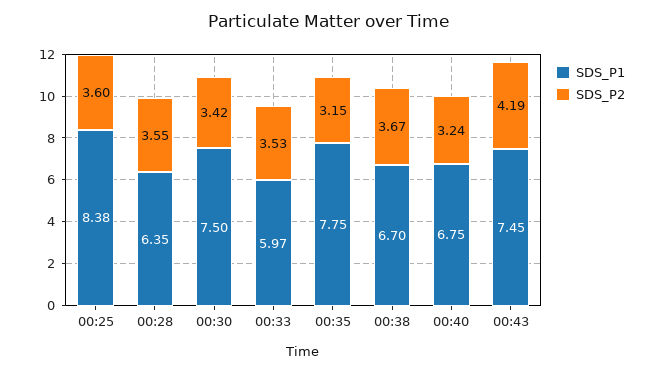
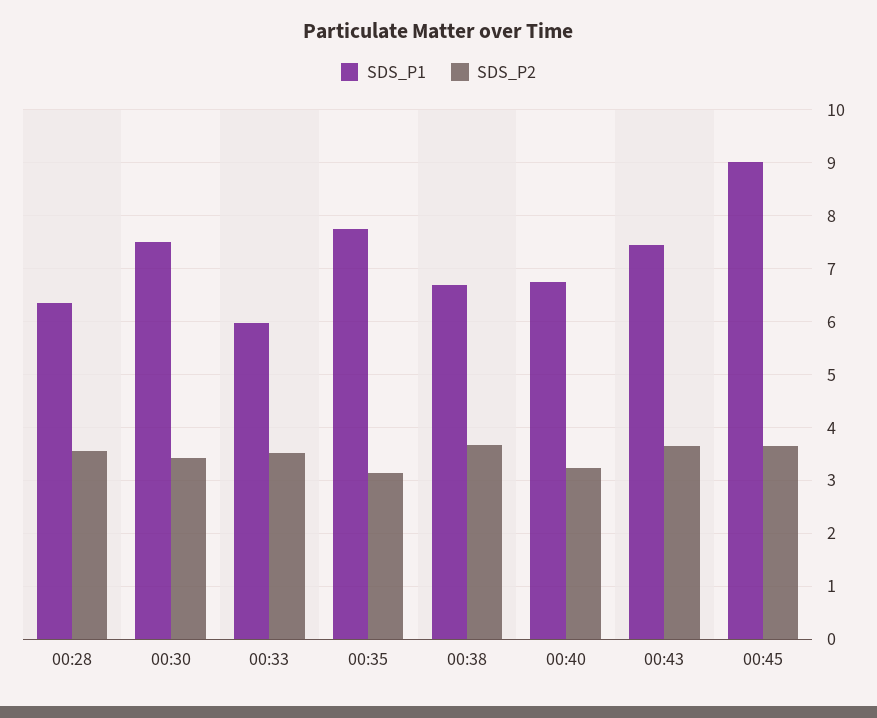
SDS_P1, 00:25: 8.38 -> none
SDS_P2, 00:25: 3.6 -> none
SDS_P2, 00:43: 4.19 -> 3.6
SDS_P1, 00:45: none -> 9
SDS_P2, 00:45: none -> 3.6

